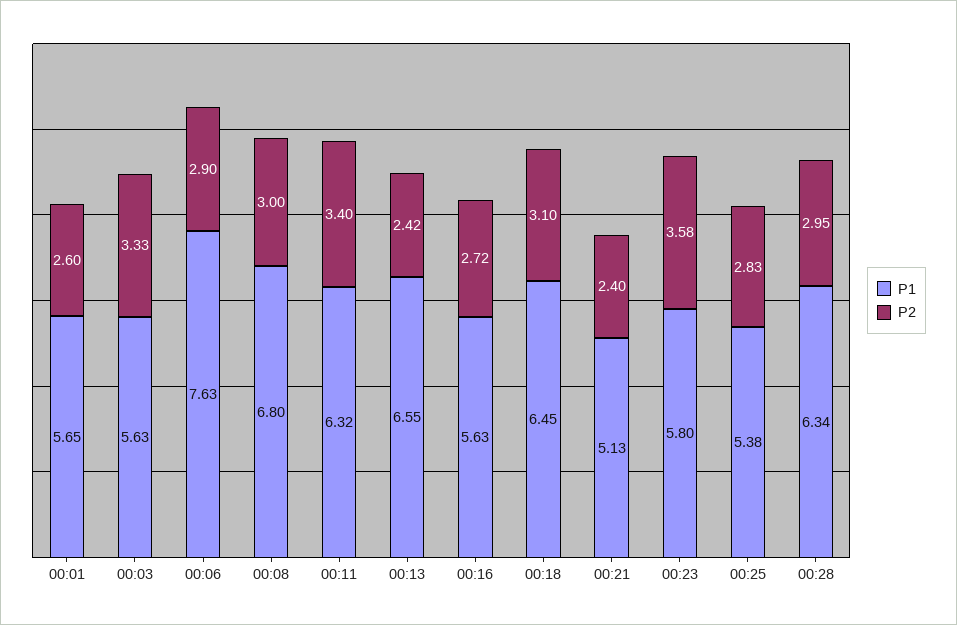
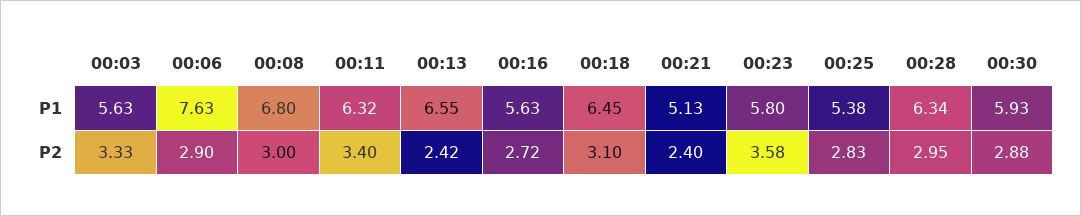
P1, 00:01: 5.65 -> none
P2, 00:01: 2.6 -> none
P1, 00:30: none -> 5.93
P2, 00:30: none -> 2.88

